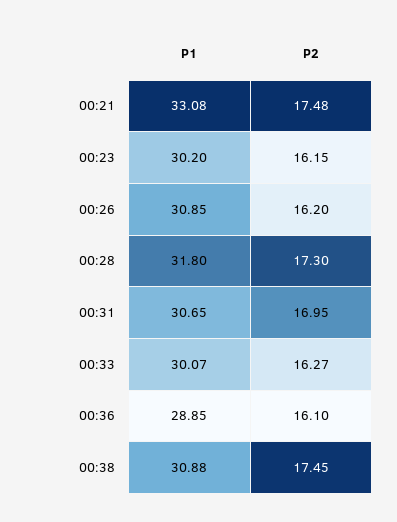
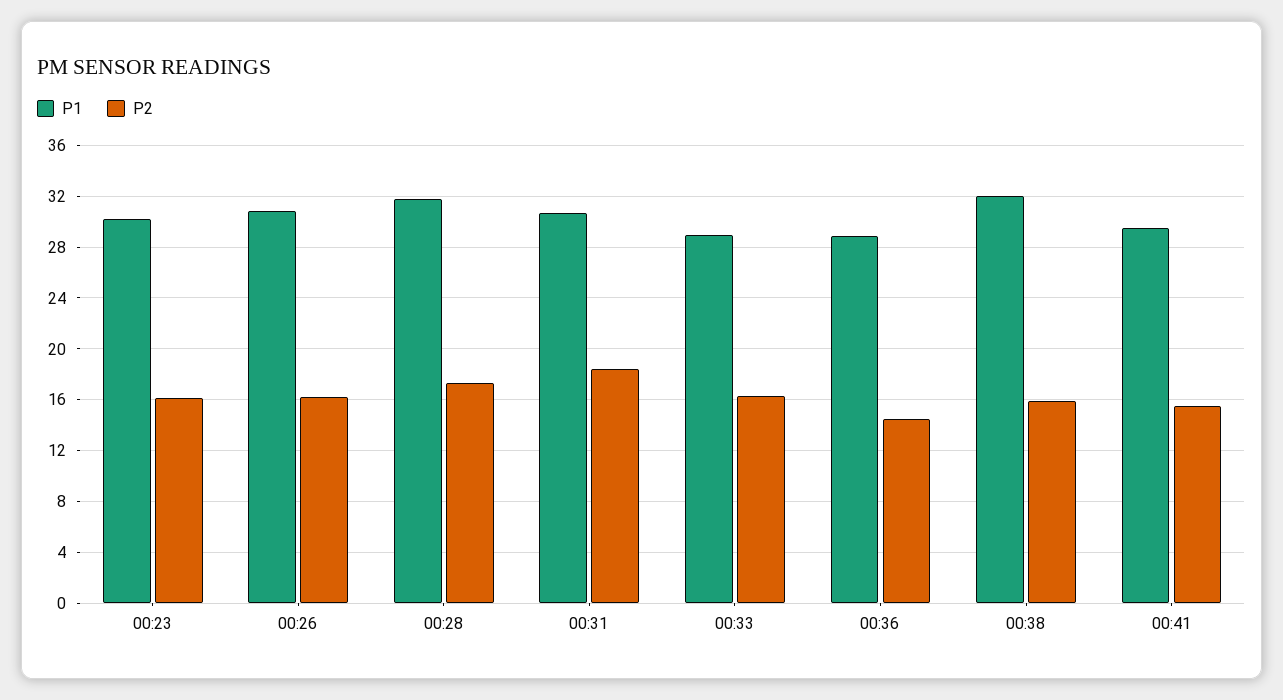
P1, 00:21: 33.08 -> none
P2, 00:21: 17.48 -> none
P2, 00:31: 16.95 -> 18.5
P1, 00:33: 30.07 -> 29
P2, 00:36: 16.1 -> 14.5
P1, 00:38: 30.88 -> 32
P2, 00:38: 17.45 -> 16
P1, 00:41: none -> 29.5
P2, 00:41: none -> 15.5

